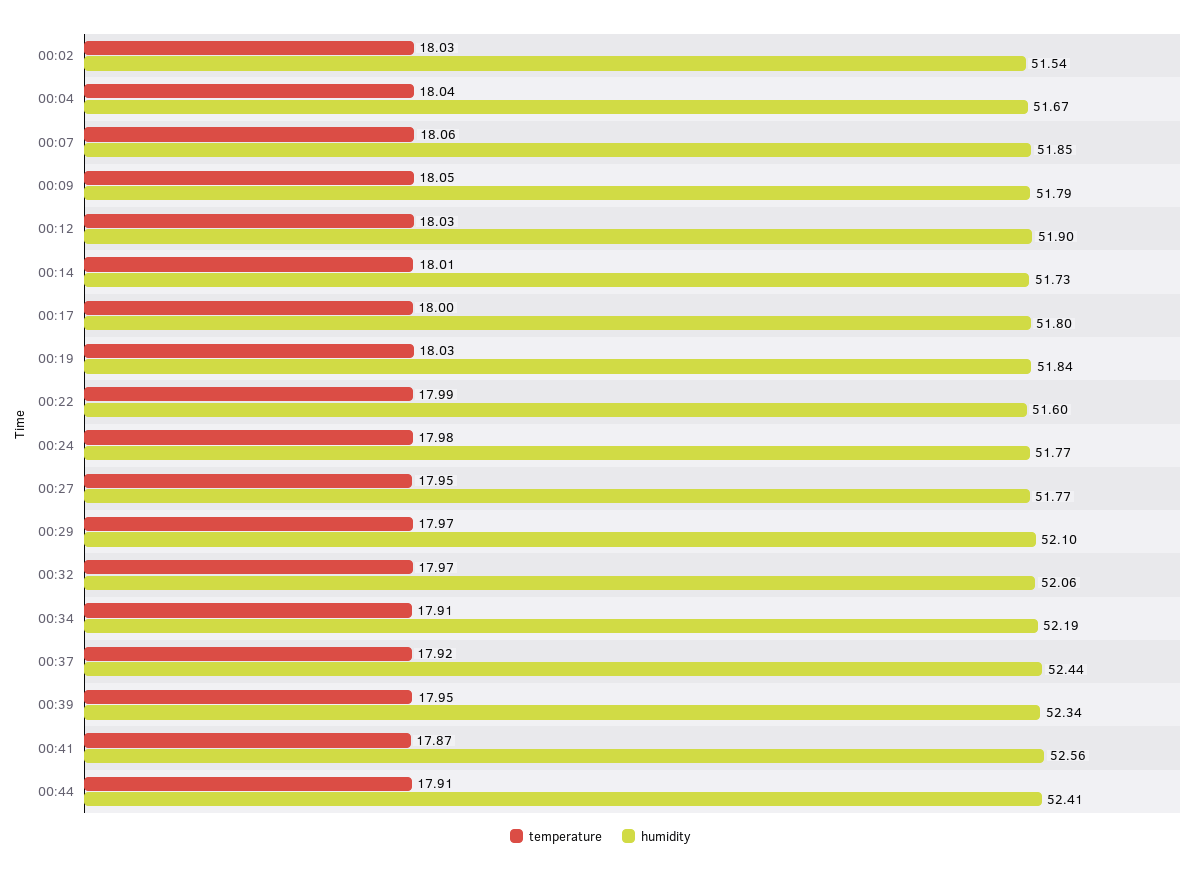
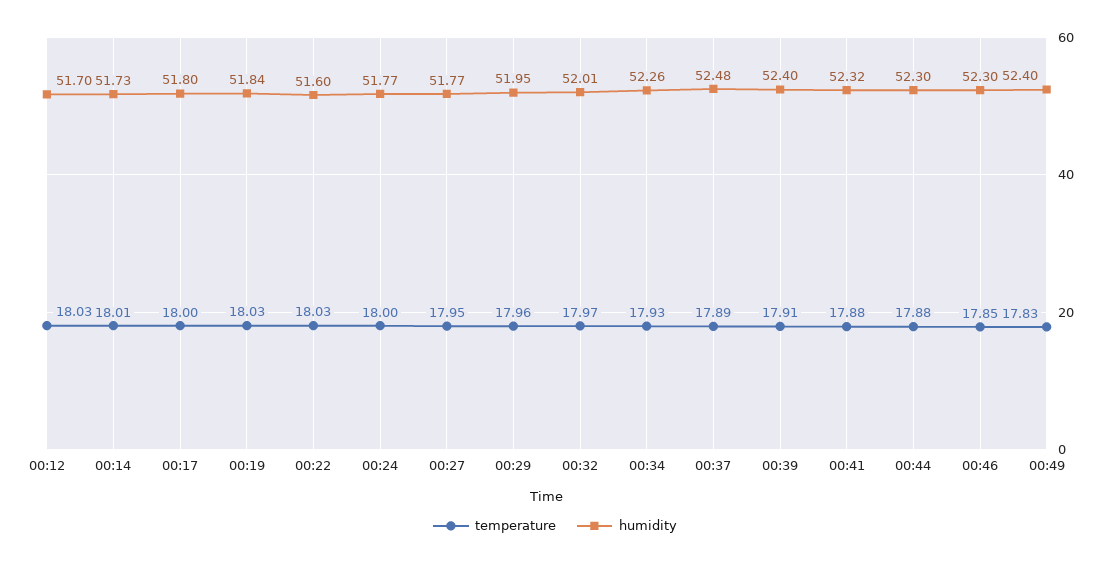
temperature, 00:02: 18.03 -> none
humidity, 00:02: 51.54 -> none
temperature, 00:04: 18.04 -> none
humidity, 00:04: 51.67 -> none
temperature, 00:07: 18.06 -> none
humidity, 00:07: 51.85 -> none
temperature, 00:09: 18.05 -> none
humidity, 00:09: 51.79 -> none
humidity, 00:12: 51.9 -> 51.7
temperature, 00:22: 17.99 -> 18.03
temperature, 00:24: 17.98 -> 18
temperature, 00:29: 17.97 -> 17.96
humidity, 00:29: 52.1 -> 51.95
humidity, 00:32: 52.06 -> 52.01
temperature, 00:34: 17.91 -> 17.93
humidity, 00:34: 52.19 -> 52.26
temperature, 00:37: 17.92 -> 17.89
humidity, 00:37: 52.44 -> 52.48
temperature, 00:39: 17.95 -> 17.91
humidity, 00:39: 52.34 -> 52.4
temperature, 00:41: 17.87 -> 17.88
humidity, 00:41: 52.56 -> 52.32
temperature, 00:44: 17.91 -> 17.88
humidity, 00:44: 52.41 -> 52.3
temperature, 00:46: none -> 17.85
humidity, 00:46: none -> 52.3
temperature, 00:49: none -> 17.83
humidity, 00:49: none -> 52.4

